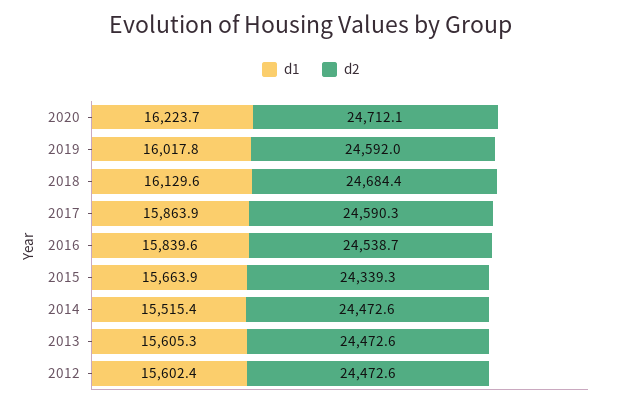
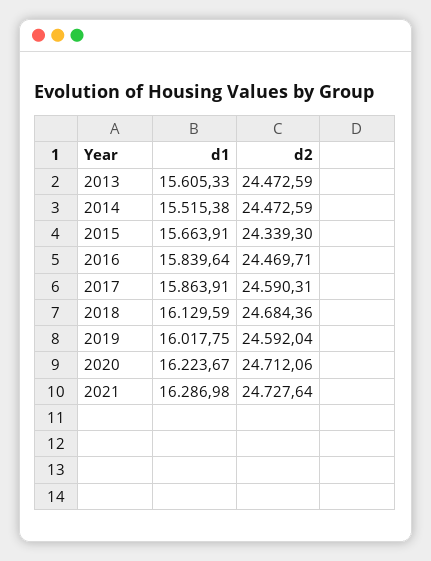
d2, 2016: 24538.7 -> 24469.71
d1, 2012: 15602.4 -> none
d2, 2012: 24472.6 -> none
d1, 2021: none -> 16286.98
d2, 2021: none -> 24727.64

